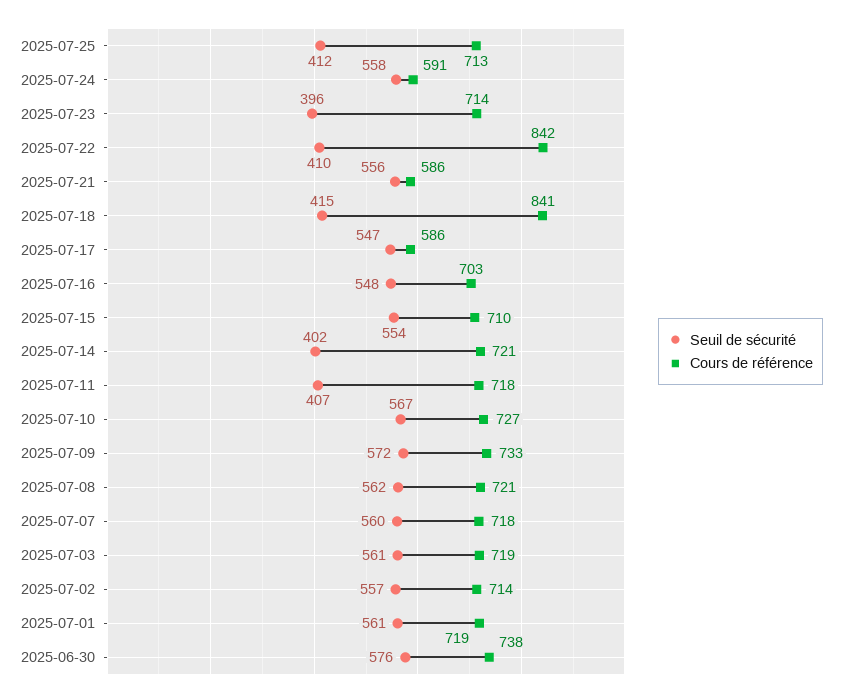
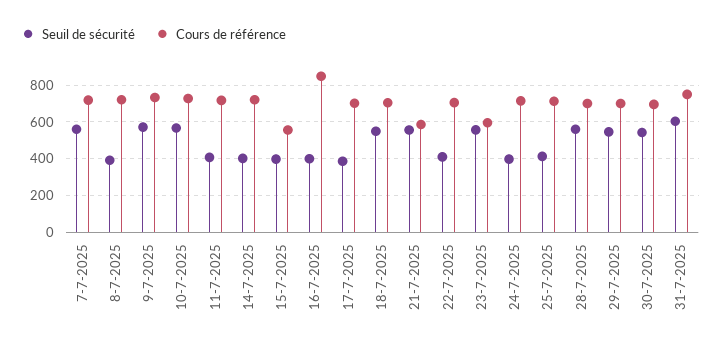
Seuil de sécurité, 2025-07-24: 558 -> 400
Cours de référence, 2025-07-24: 591 -> 700
Seuil de sécurité, 2025-07-23: 396 -> 550
Cours de référence, 2025-07-23: 714 -> 600
Cours de référence, 2025-07-22: 842 -> 700
Seuil de sécurité, 2025-07-18: 415 -> 550
Cours de référence, 2025-07-18: 841 -> 700
Seuil de sécurité, 2025-07-17: 547 -> 400
Cours de référence, 2025-07-17: 586 -> 700
Seuil de sécurité, 2025-07-16: 548 -> 400
Cours de référence, 2025-07-16: 703 -> 850
Seuil de sécurité, 2025-07-15: 554 -> 400
Cours de référence, 2025-07-15: 710 -> 550
Seuil de sécurité, 2025-07-08: 562 -> 400
Seuil de sécurité, 2025-07-03: 561 -> none
Cours de référence, 2025-07-03: 719 -> none
Seuil de sécurité, 2025-07-02: 557 -> none
Cours de référence, 2025-07-02: 714 -> none
Seuil de sécurité, 2025-07-01: 561 -> none
Cours de référence, 2025-07-01: 719 -> none
Seuil de sécurité, 2025-06-30: 576 -> none
Cours de référence, 2025-06-30: 738 -> none
Seuil de sécurité, 28-7-2025: none -> 550
Cours de référence, 28-7-2025: none -> 700
Seuil de sécurité, 29-7-2025: none -> 550
Cours de référence, 29-7-2025: none -> 700
Seuil de sécurité, 30-7-2025: none -> 550
Cours de référence, 30-7-2025: none -> 700
Seuil de sécurité, 31-7-2025: none -> 600
Cours de référence, 31-7-2025: none -> 750

